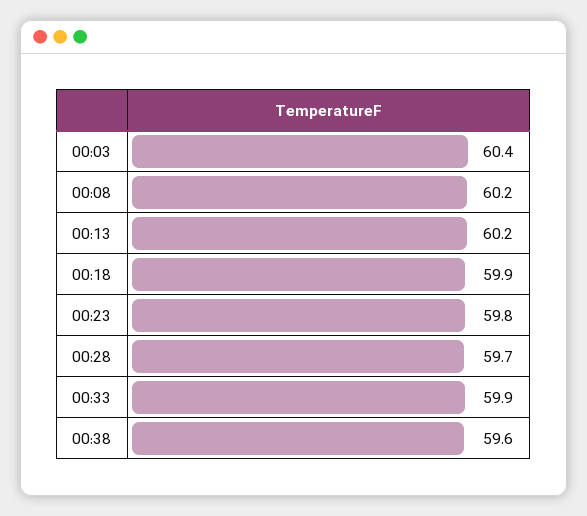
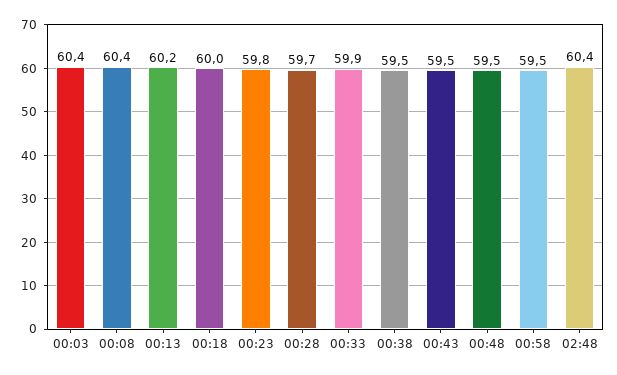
00:08: 60.2 -> 60.4
00:18: 59.9 -> 60
00:38: 59.6 -> 59.5
00:43: none -> 59.5
00:48: none -> 59.5
00:58: none -> 59.5
02:48: none -> 60.4

